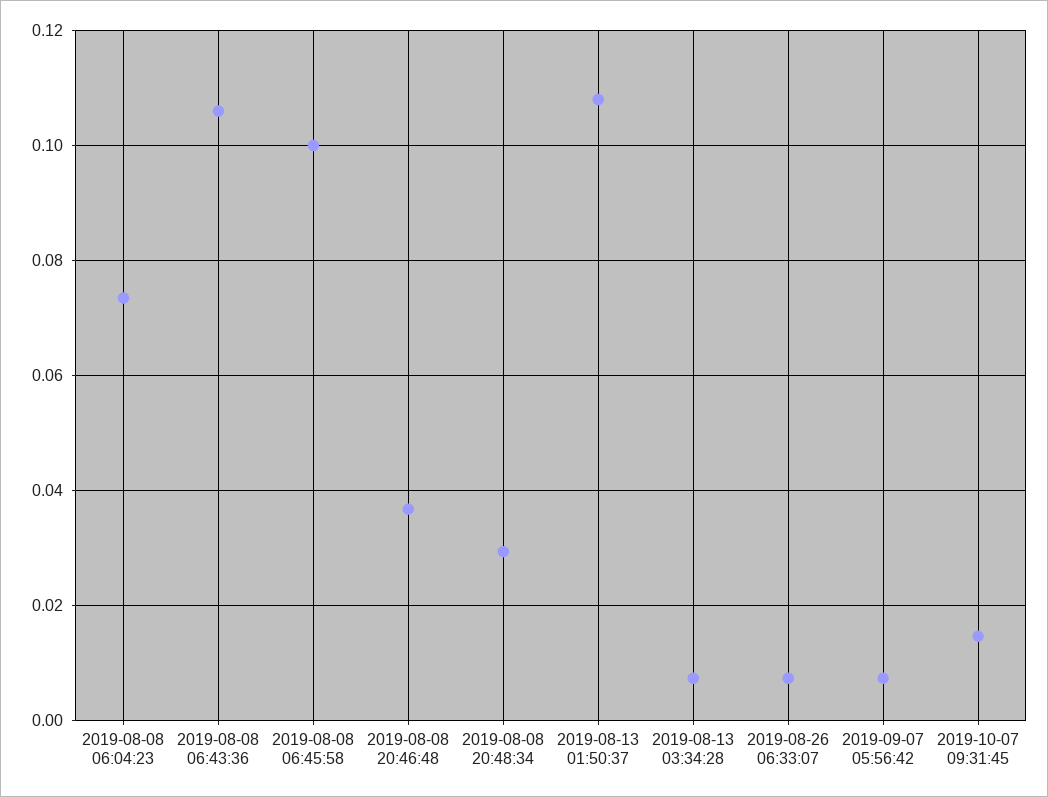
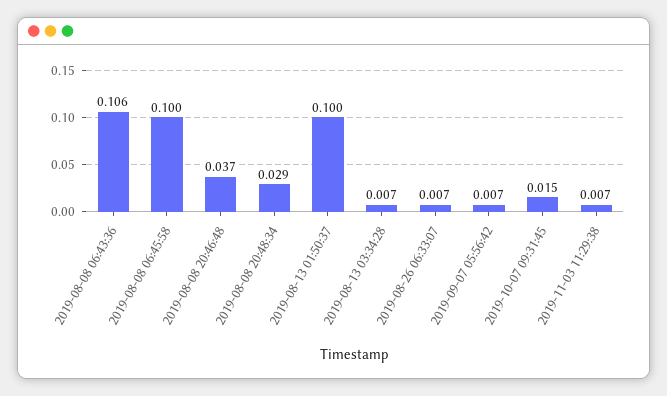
2019-08-08 06:04:23: 0.074 -> none
2019-08-13 01:50:37: 0.108 -> 0.1
2019-11-03 11:29:38: none -> 0.007

